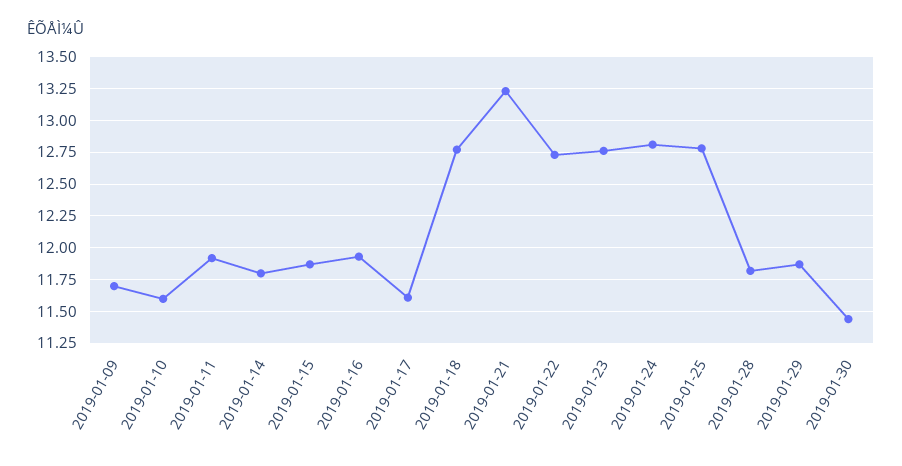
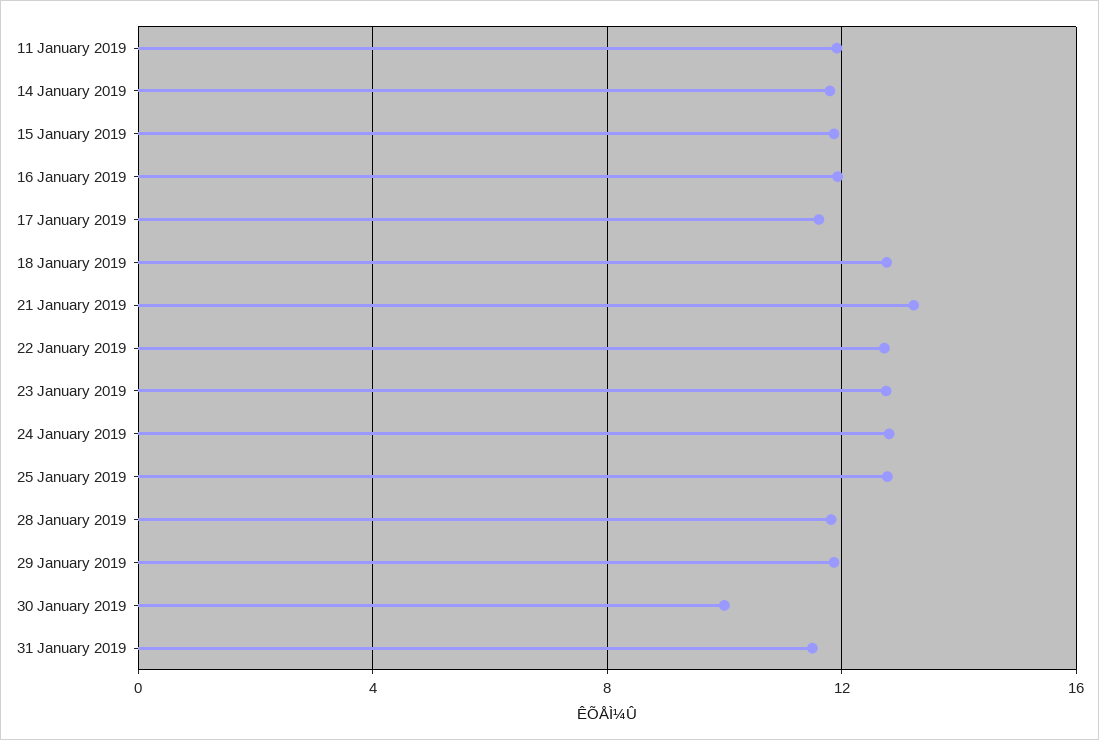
2019-01-09: 11.7 -> none
2019-01-10: 11.6 -> none
2019-01-30: 11.45 -> 10
31 January 2019: none -> 11.5

